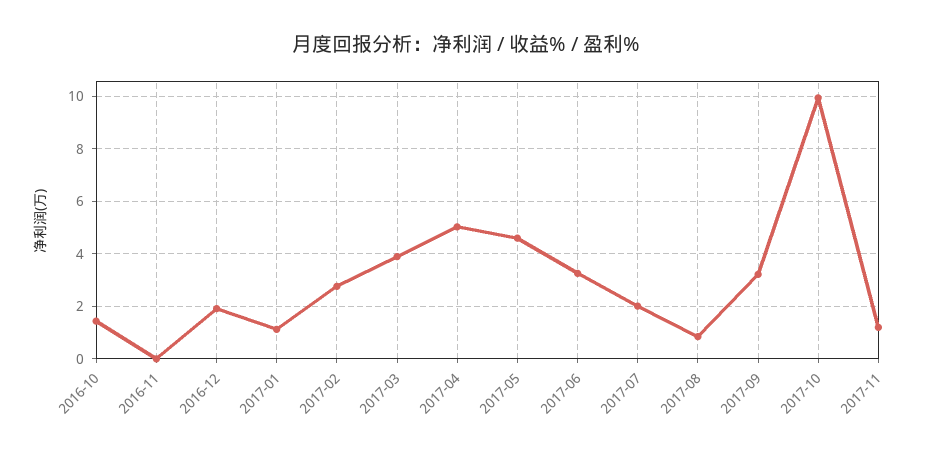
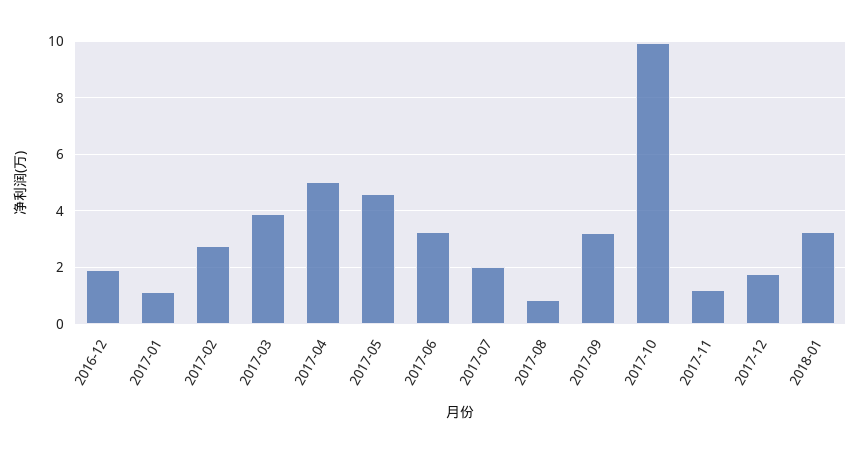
2016-10: 1.5 -> none
2016-11: 0 -> none
2017-12: none -> 1.75
2018-01: none -> 3.25

